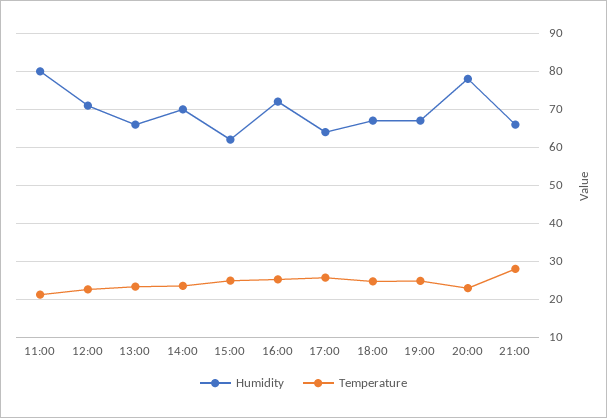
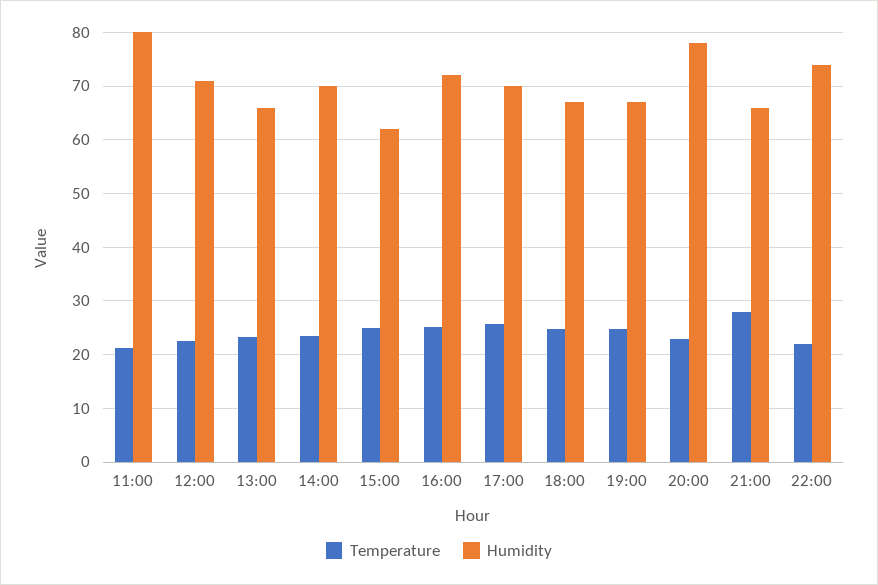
Humidity, 17:00: 64 -> 70
Temperature, 22:00: none -> 22
Humidity, 22:00: none -> 74

